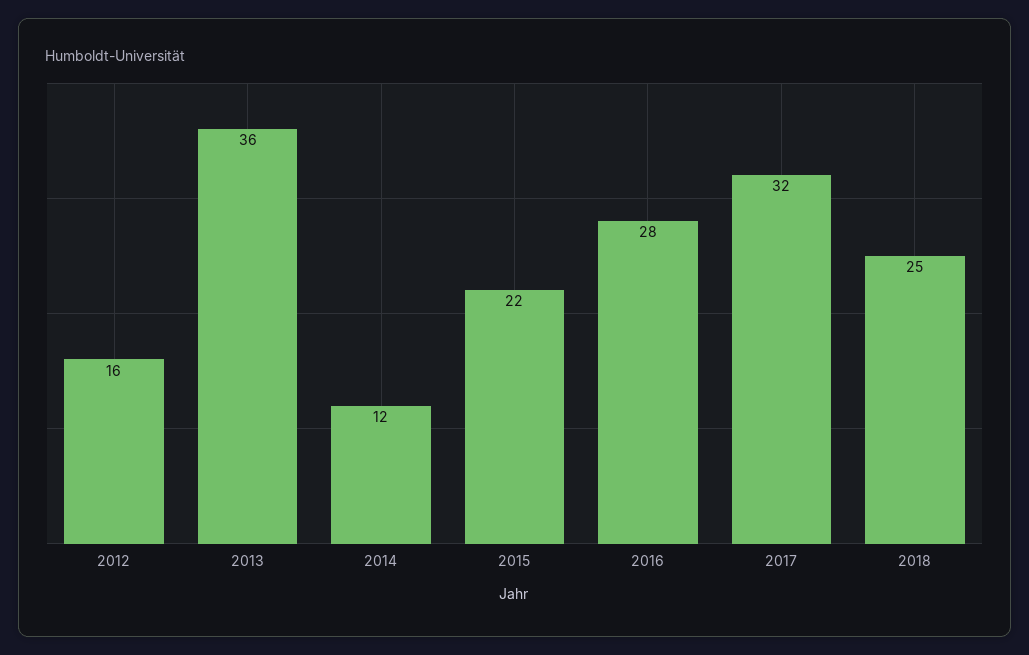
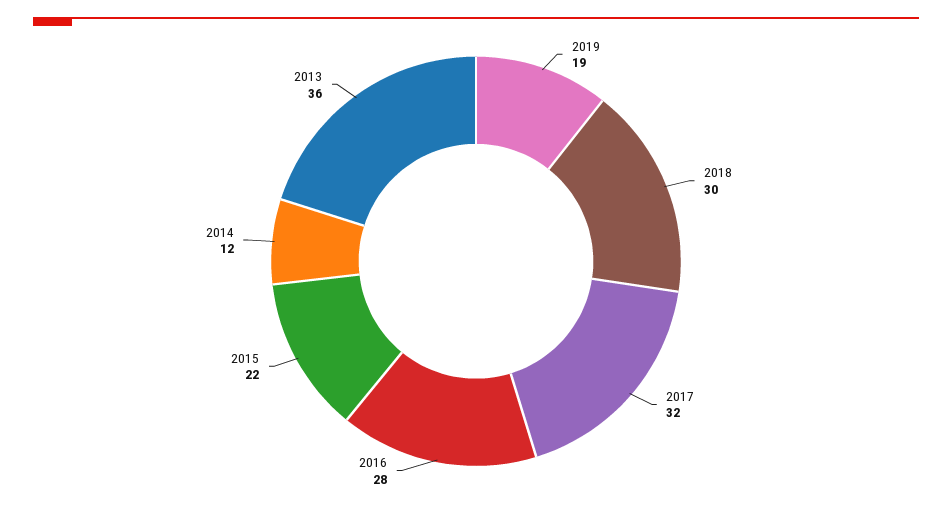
2012: 16 -> none
2018: 25 -> 30
2019: none -> 19

